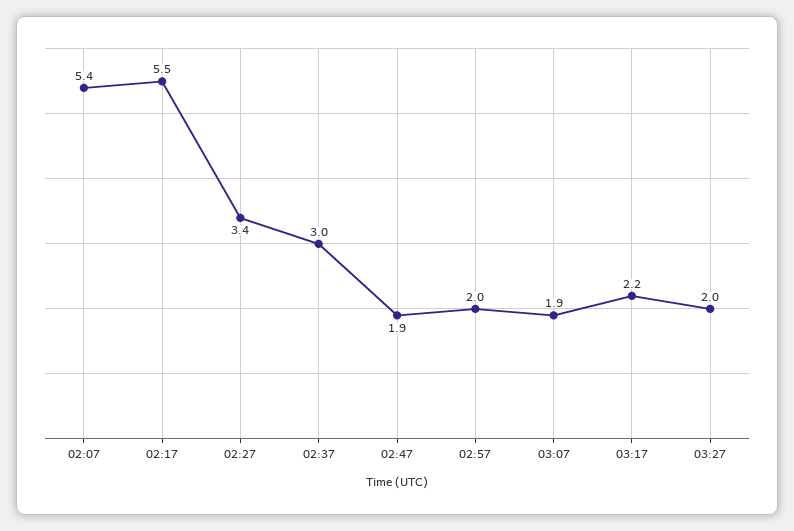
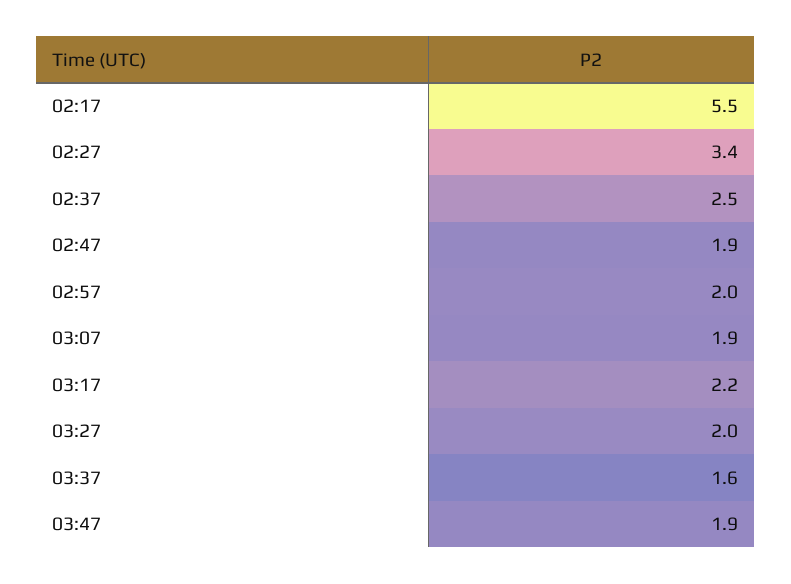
02:07: 5.4 -> none
02:37: 3 -> 2.5
03:37: none -> 1.6
03:47: none -> 1.9

